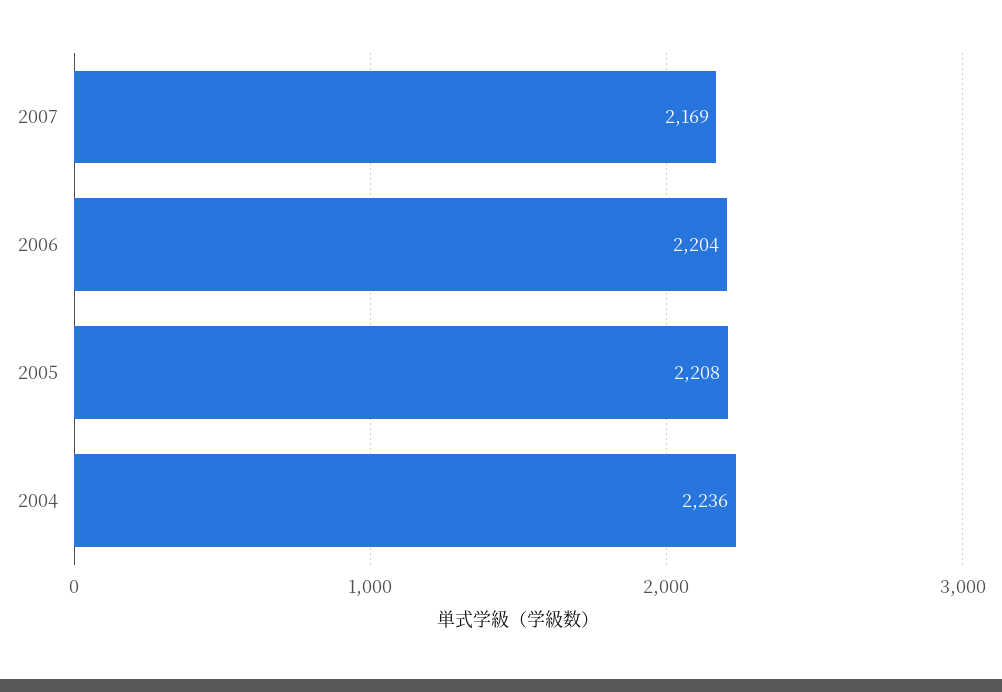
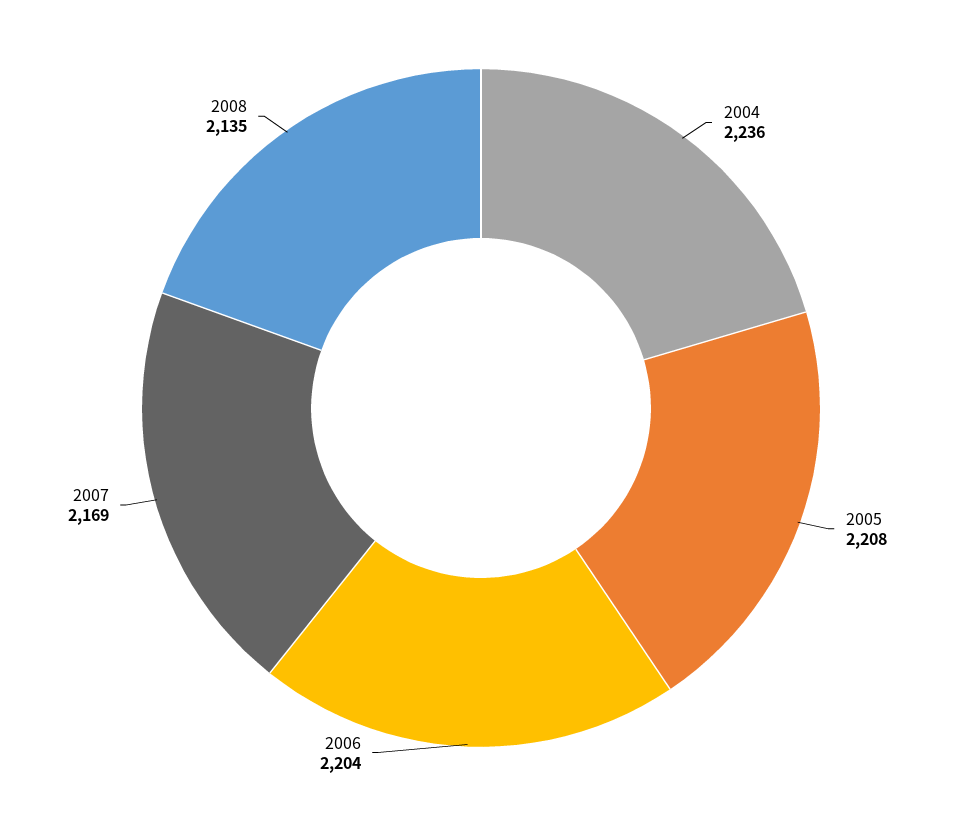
2008: none -> 2135

